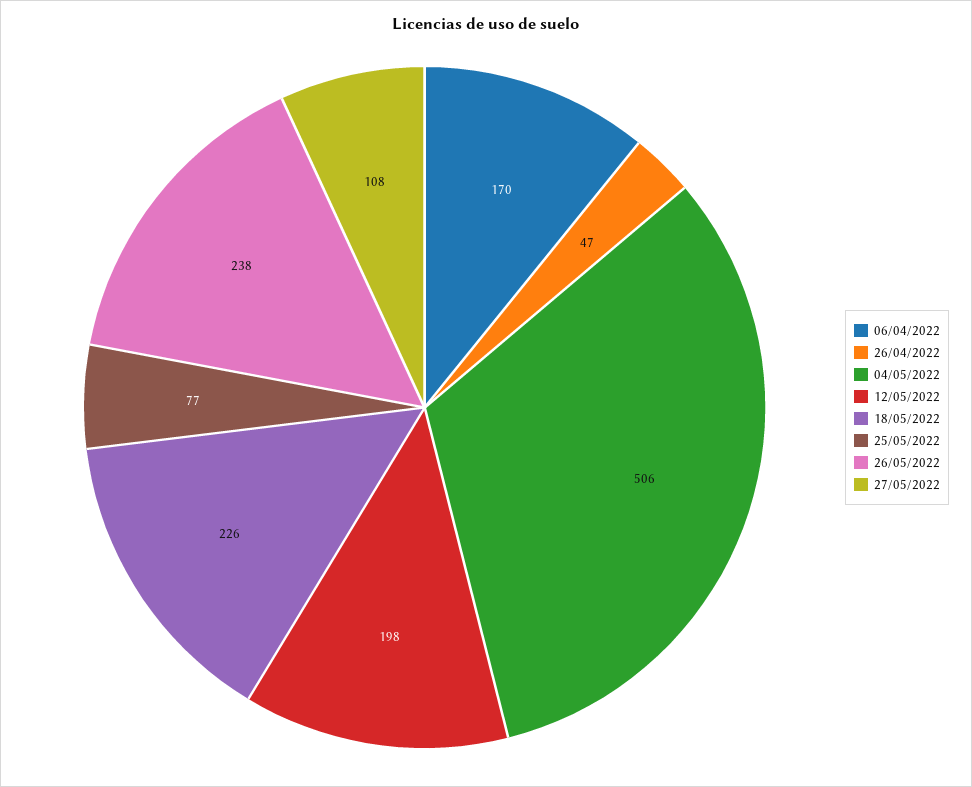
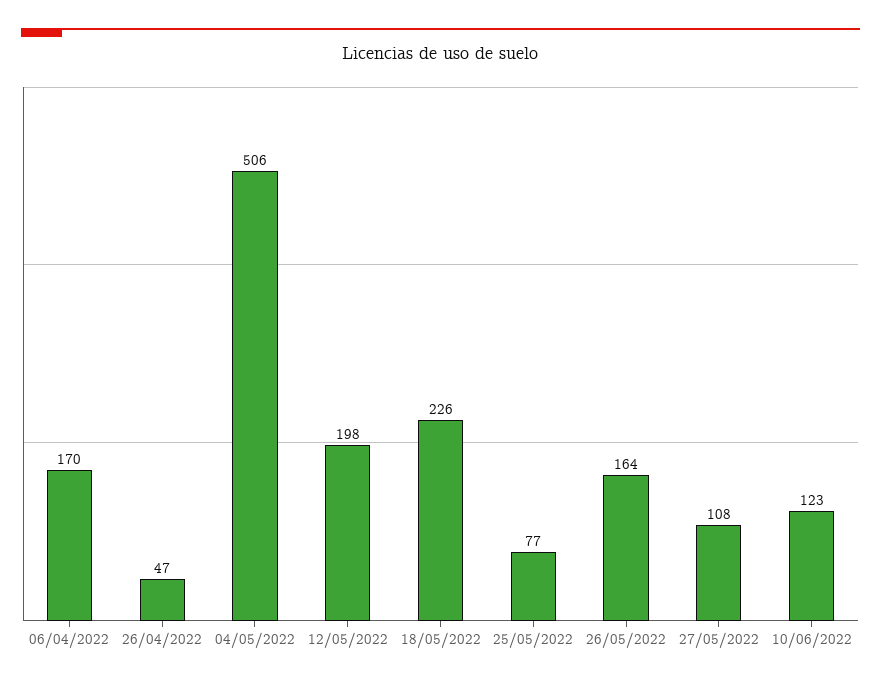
26/05/2022: 238 -> 164
10/06/2022: none -> 123

